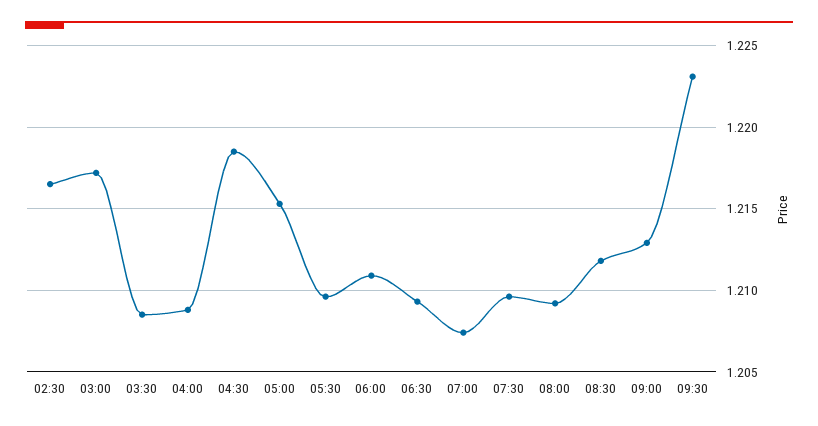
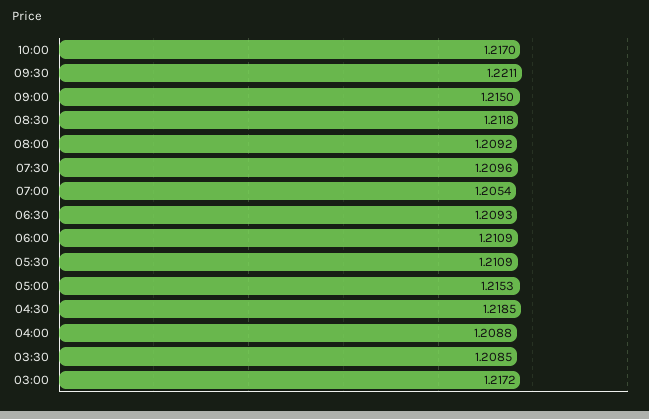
02:30: 1.2165 -> none
05:30: 1.2095 -> 1.2109
07:00: 1.2075 -> 1.2054
09:00: 1.213 -> 1.215
09:30: 1.223 -> 1.2211
10:00: none -> 1.217

